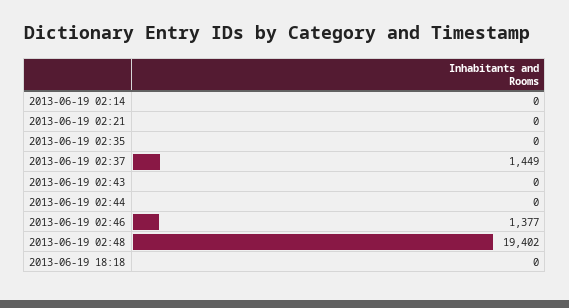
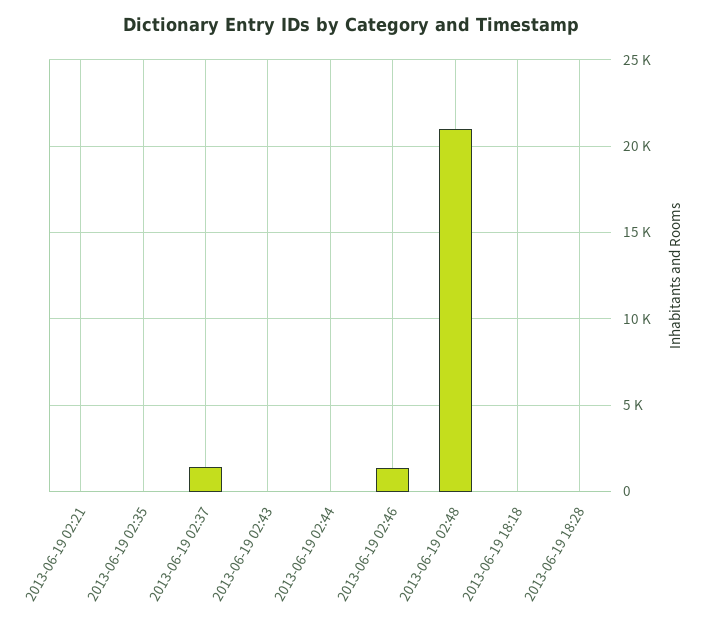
2013-06-19 02:14: 0 -> none
2013-06-19 02:48: 19402 -> 21000
2013-06-19 18:28: none -> 0

